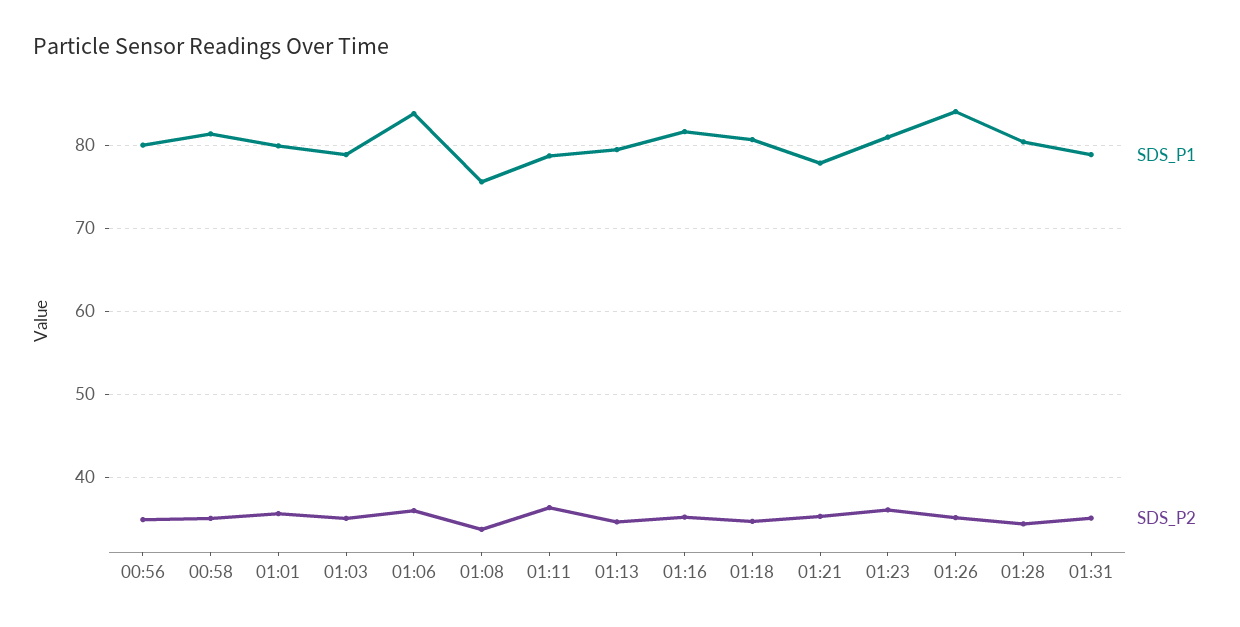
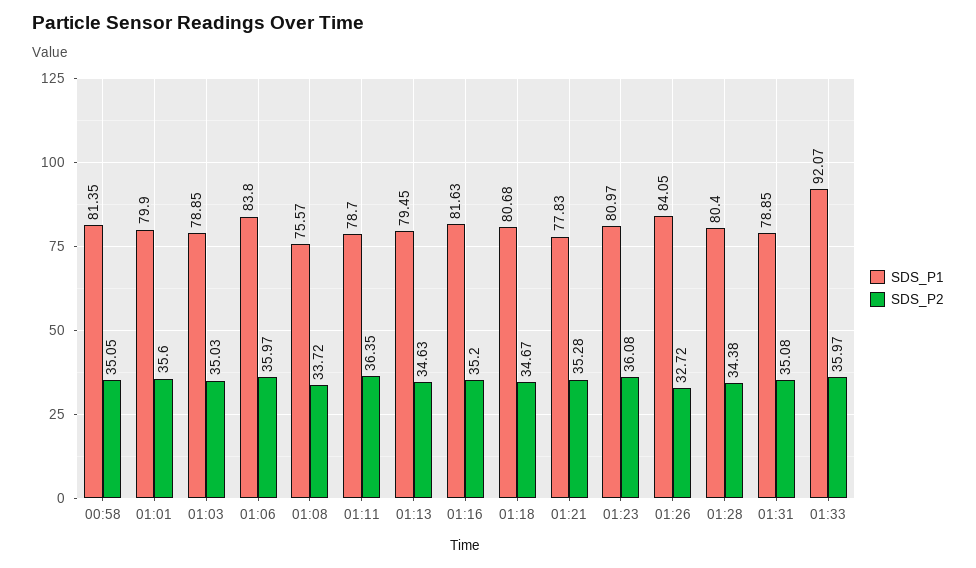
SDS_P1, 00:56: 80 -> none
SDS_P2, 00:56: 35 -> none
SDS_P2, 01:26: 35 -> 32.72
SDS_P1, 01:33: none -> 92.07
SDS_P2, 01:33: none -> 35.97

